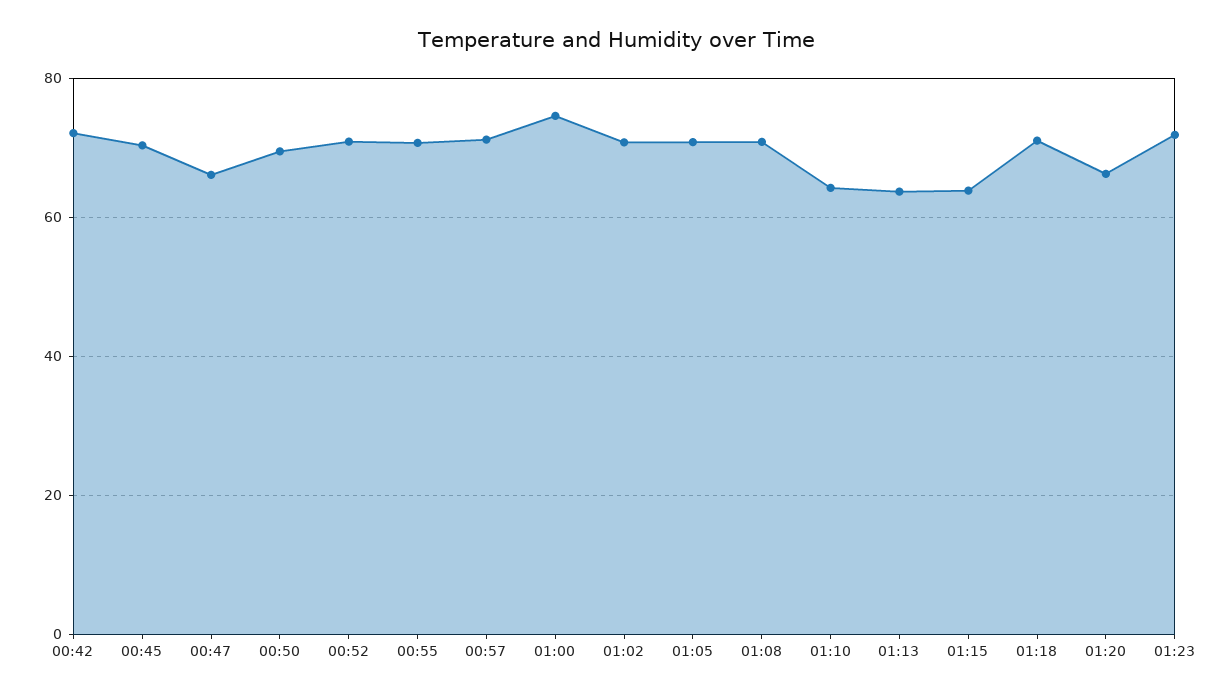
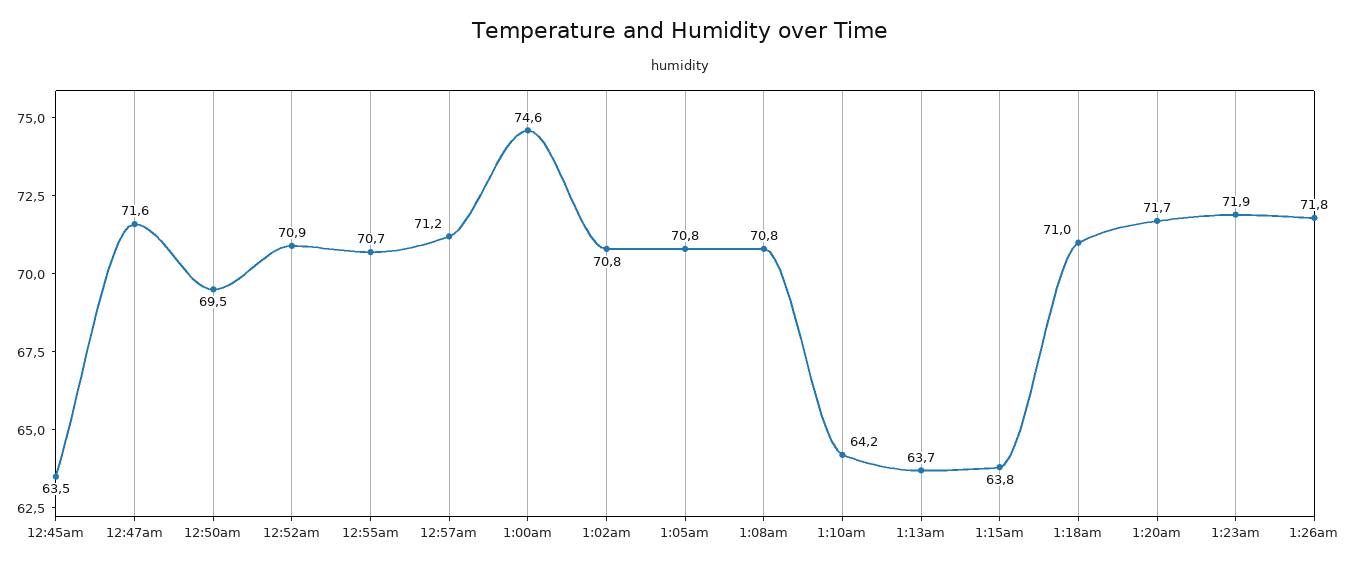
00:42: 72 -> none
00:45: 70 -> 63.5
00:47: 66 -> 71.6
01:20: 66 -> 71.7
1:26am: none -> 71.8

